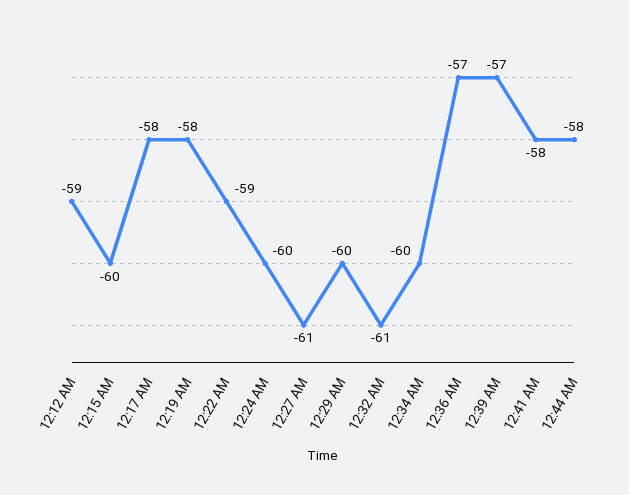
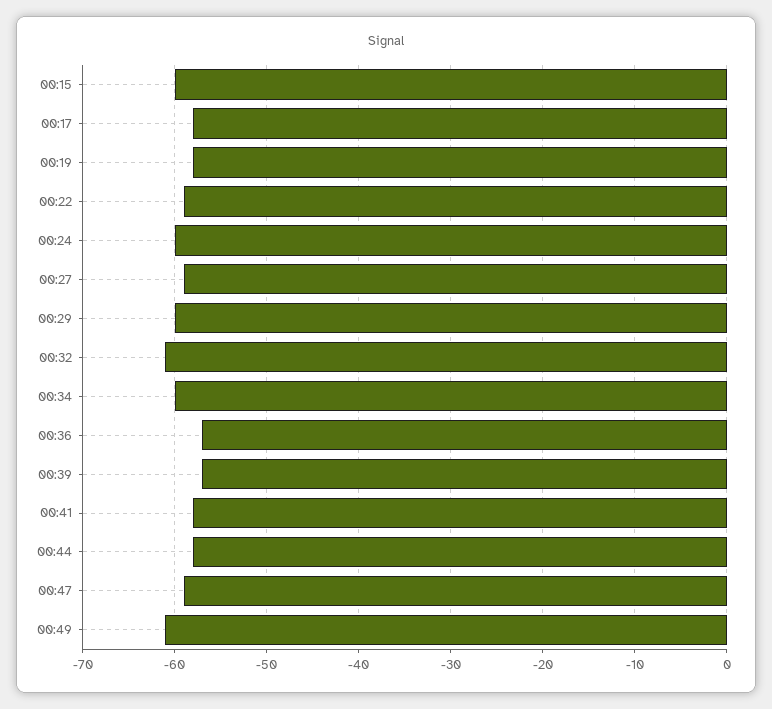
12:12 AM: -59 -> none
12:27 AM: -61 -> -59
00:47: none -> -59
00:49: none -> -61

